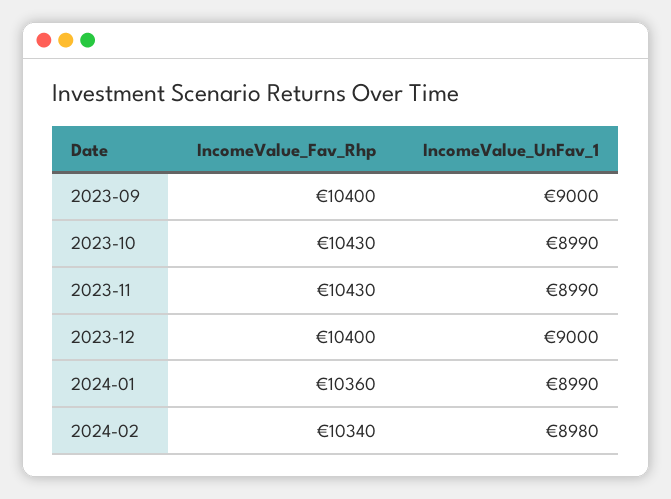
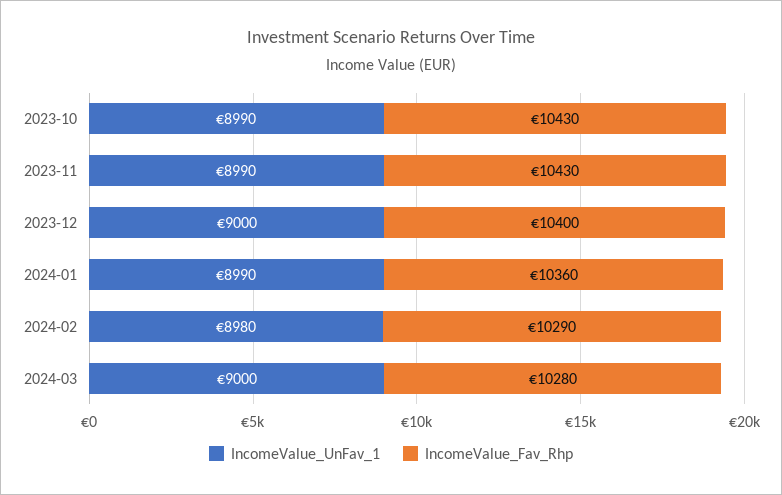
IncomeValue_Fav_Rhp, 2023-09: 10400 -> none
IncomeValue_UnFav_1, 2023-09: 9000 -> none
IncomeValue_Fav_Rhp, 2024-02: 10340 -> 10290
IncomeValue_UnFav_1, 2024-03: none -> 9000
IncomeValue_Fav_Rhp, 2024-03: none -> 10280

